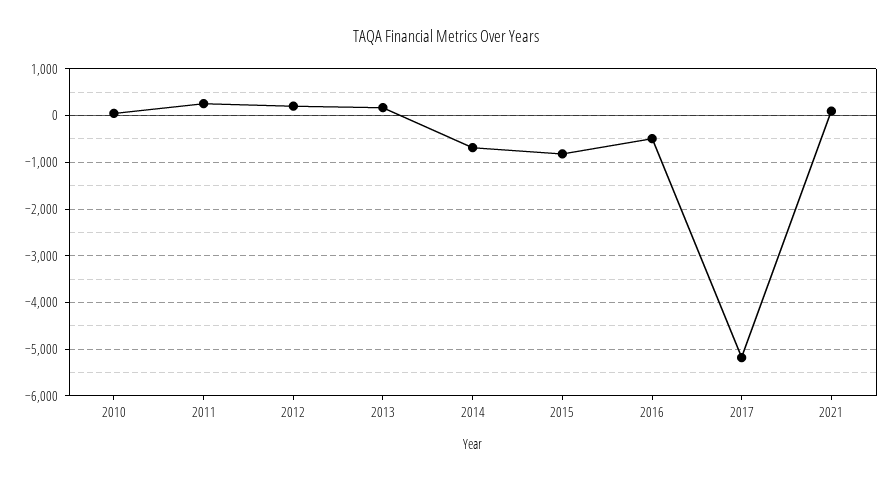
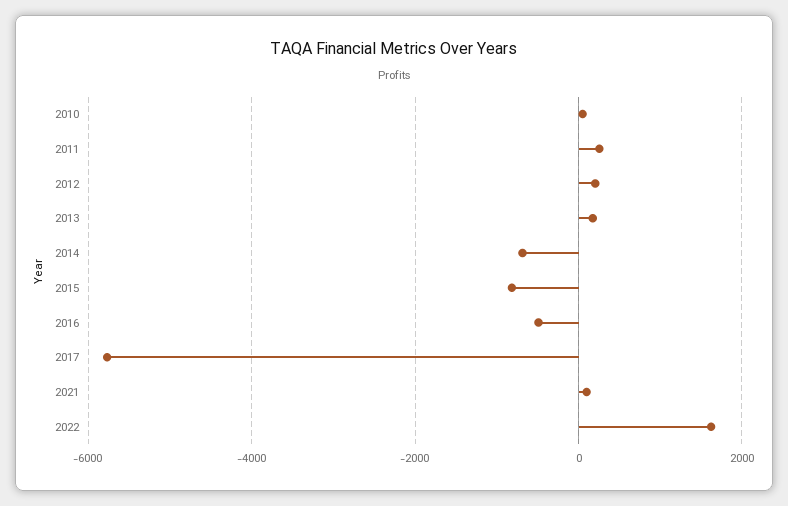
2017: -5200 -> -5800
2022: none -> 1600

